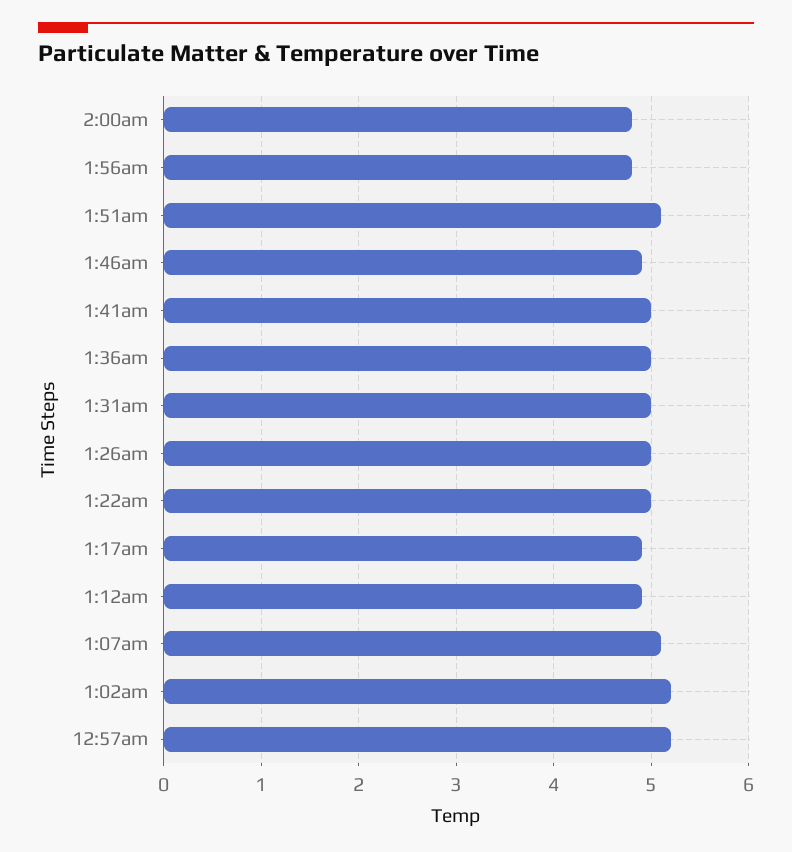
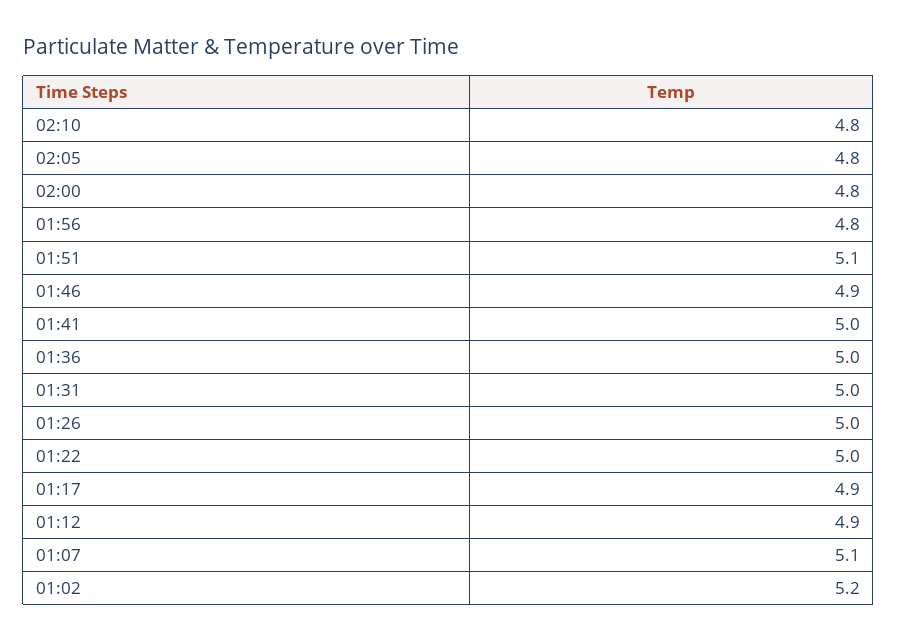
12:57am: 5.2 -> none
02:10: none -> 4.8
02:05: none -> 4.8

